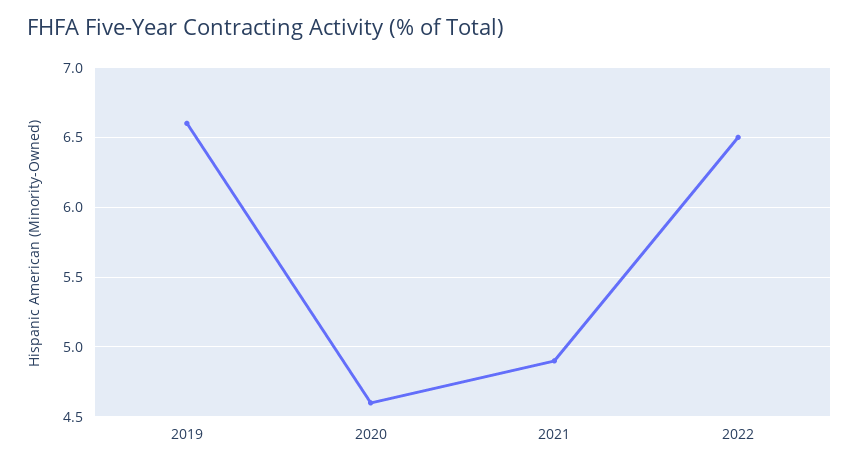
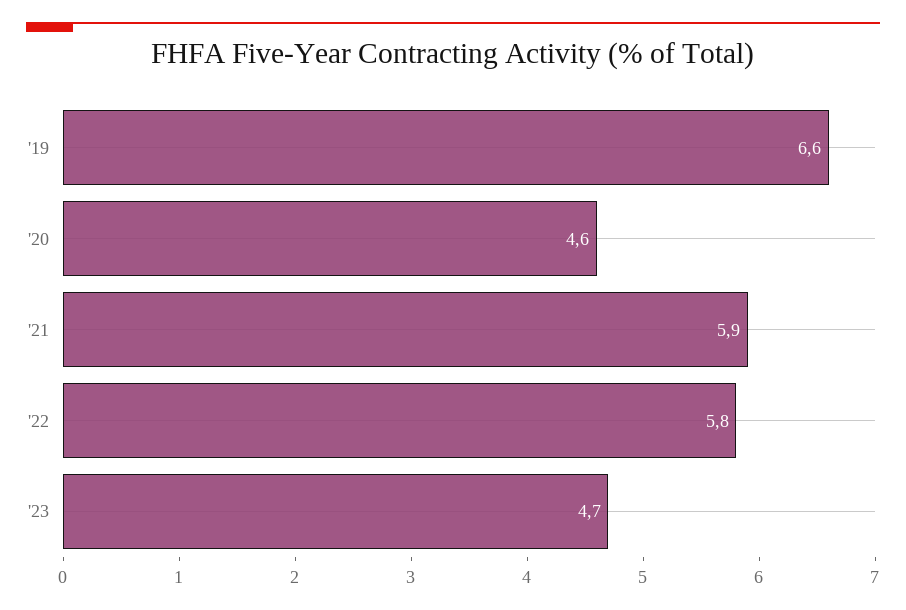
2021: 4.9 -> 5.9
2022: 6.5 -> 5.8
'23: none -> 4.7

